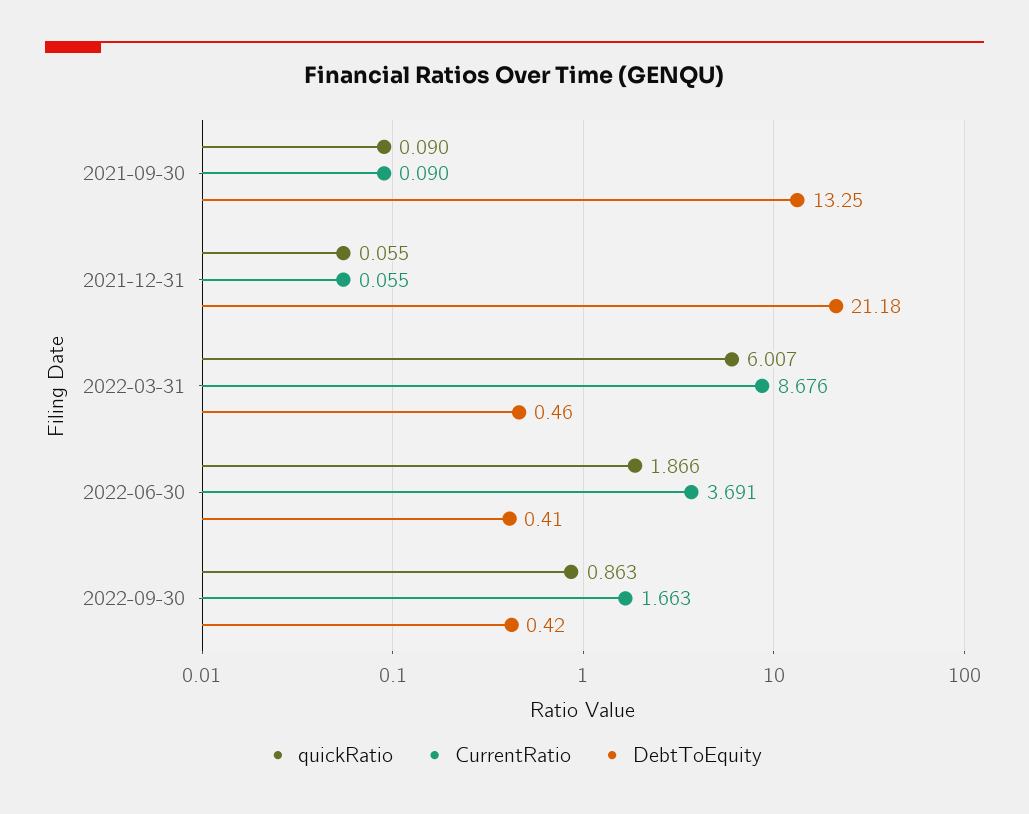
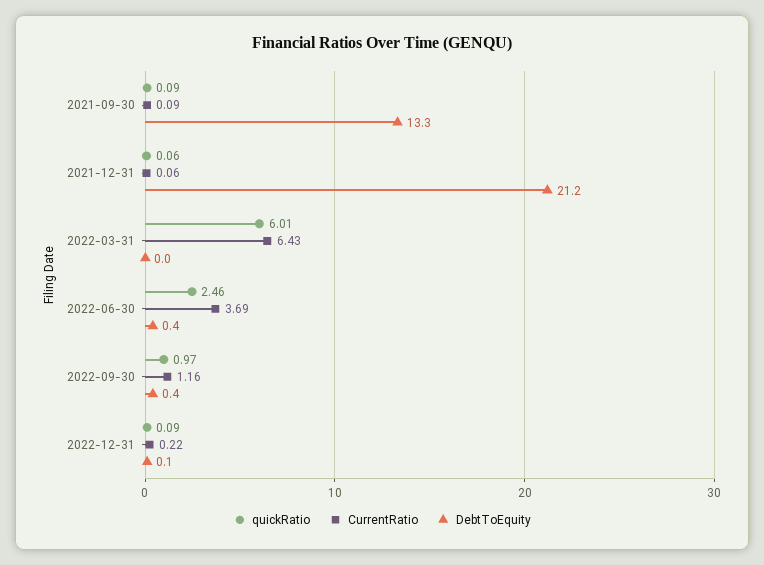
CurrentRatio, 2022-03-31: 8.676 -> 6.43
DebtToEquity, 2022-03-31: 0.46 -> 0
quickRatio, 2022-06-30: 1.866 -> 2.46
quickRatio, 2022-09-30: 0.863 -> 0.97
CurrentRatio, 2022-09-30: 1.663 -> 1.16
quickRatio, 2022-12-31: none -> 0.09
CurrentRatio, 2022-12-31: none -> 0.22
DebtToEquity, 2022-12-31: none -> 0.1

